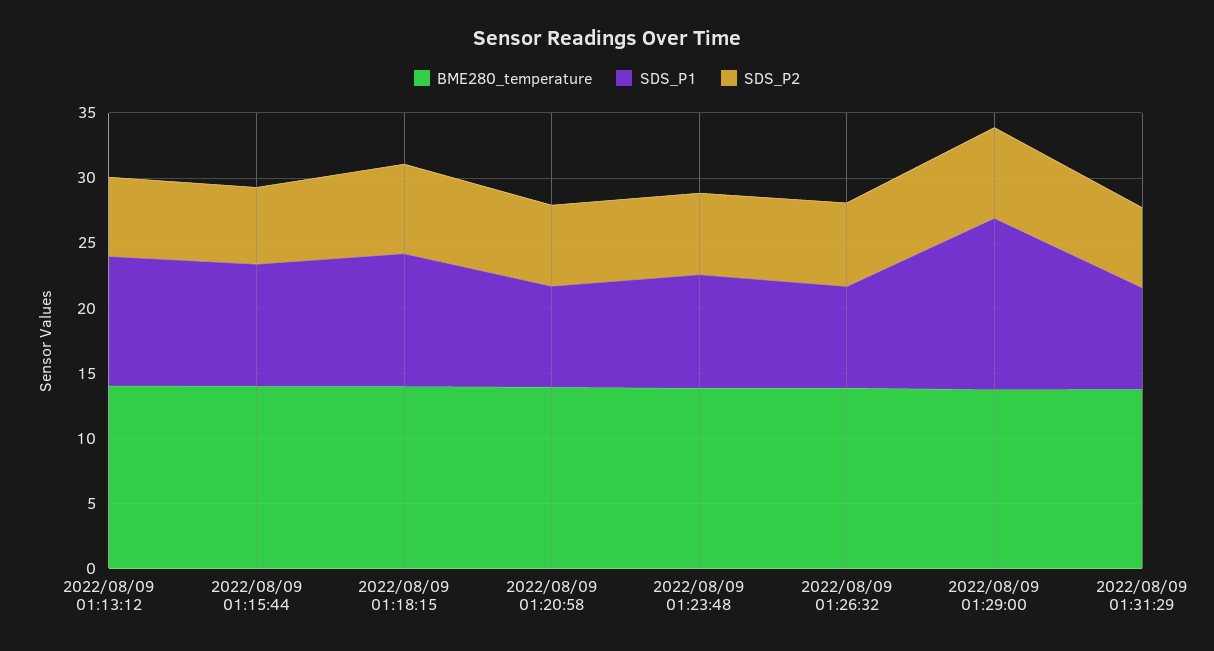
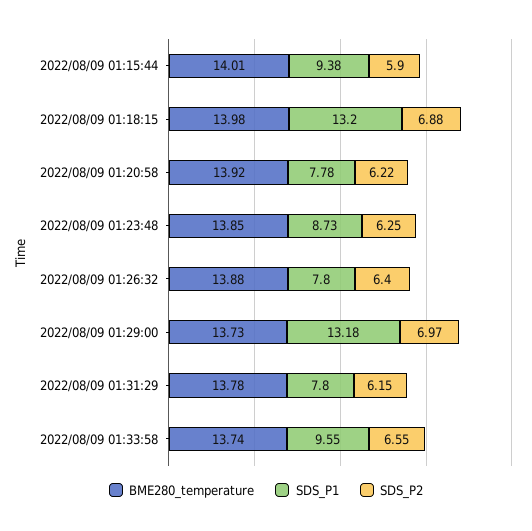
BME280_temperature, 2022/08/09 01:13:12: 14 -> none
SDS_P1, 2022/08/09 01:13:12: 10 -> none
SDS_P2, 2022/08/09 01:13:12: 6 -> none
SDS_P1, 2022/08/09 01:18:15: 10 -> 13.2
BME280_temperature, 2022/08/09 01:33:58: none -> 13.74
SDS_P1, 2022/08/09 01:33:58: none -> 9.55
SDS_P2, 2022/08/09 01:33:58: none -> 6.55

